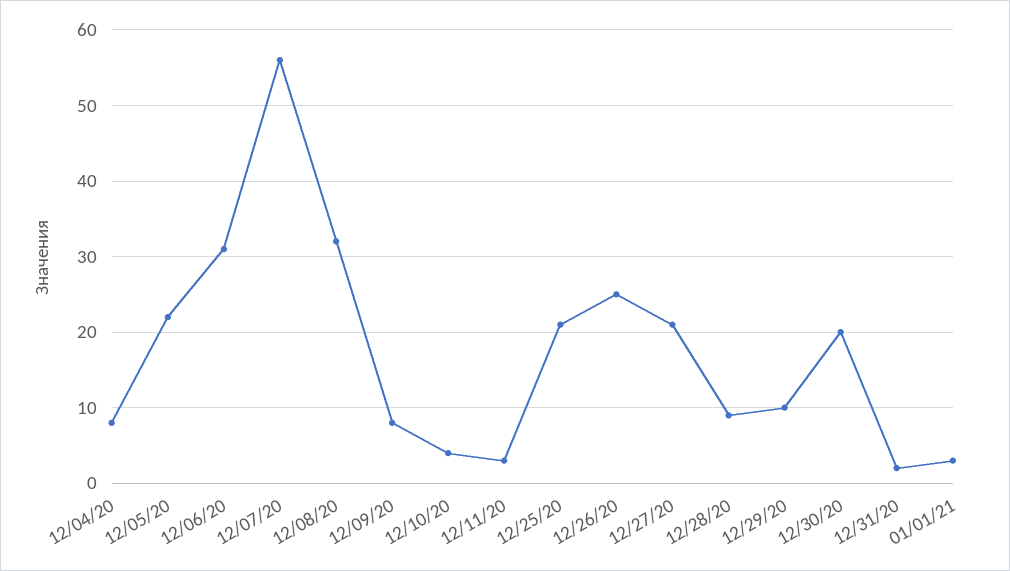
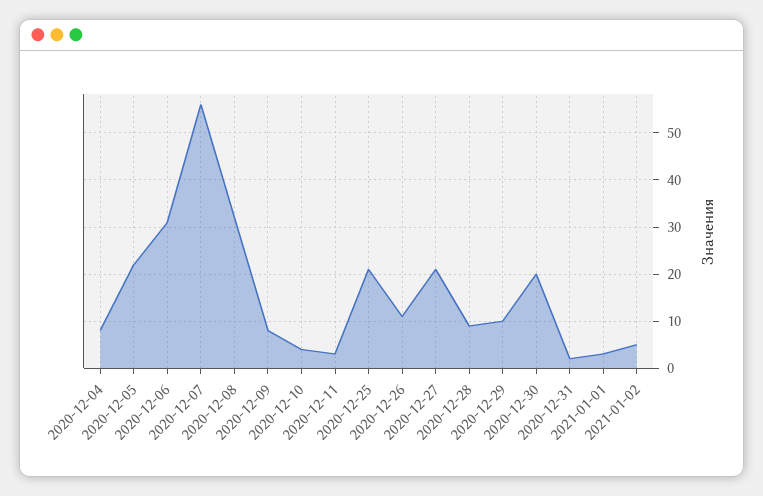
12/26/20: 25 -> 10
2021-01-02: none -> 5

